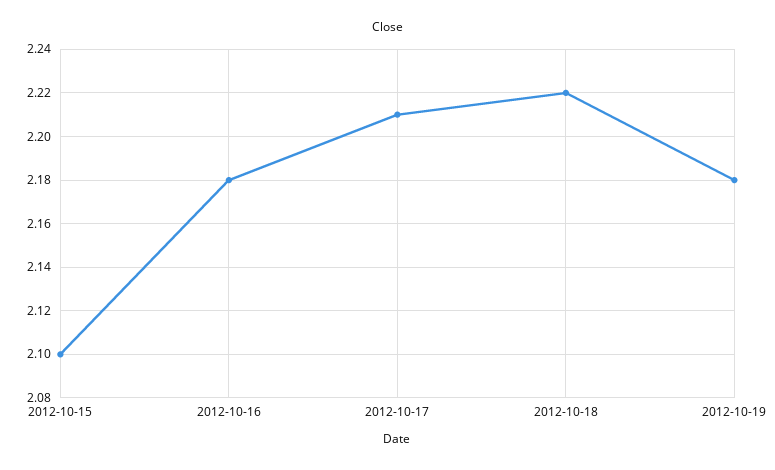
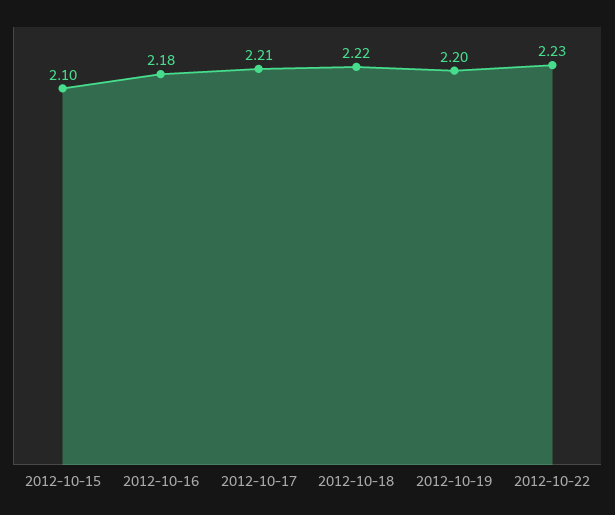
2012-10-19: 2.18 -> 2.2
2012-10-22: none -> 2.23

